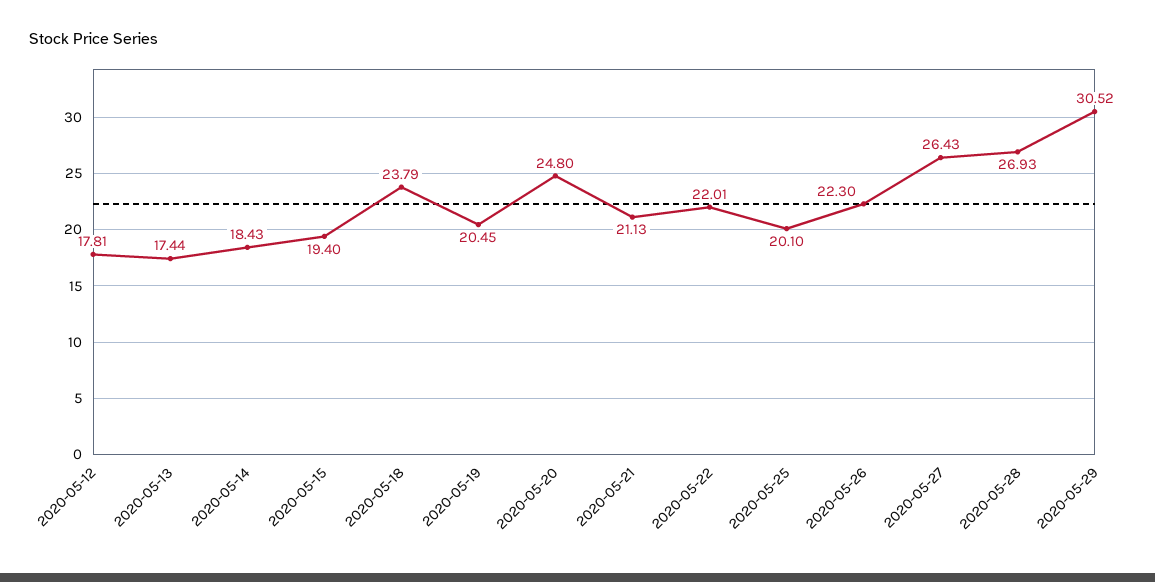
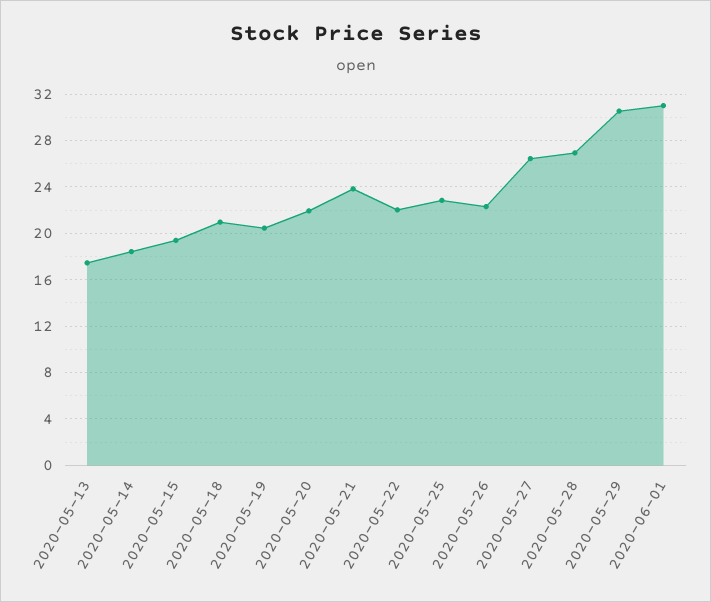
2020-05-12: 17.81 -> none
2020-05-18: 23.79 -> 21
2020-05-20: 24.8 -> 22
2020-05-21: 21.13 -> 24
2020-05-25: 20.1 -> 23
2020-06-01: none -> 31

